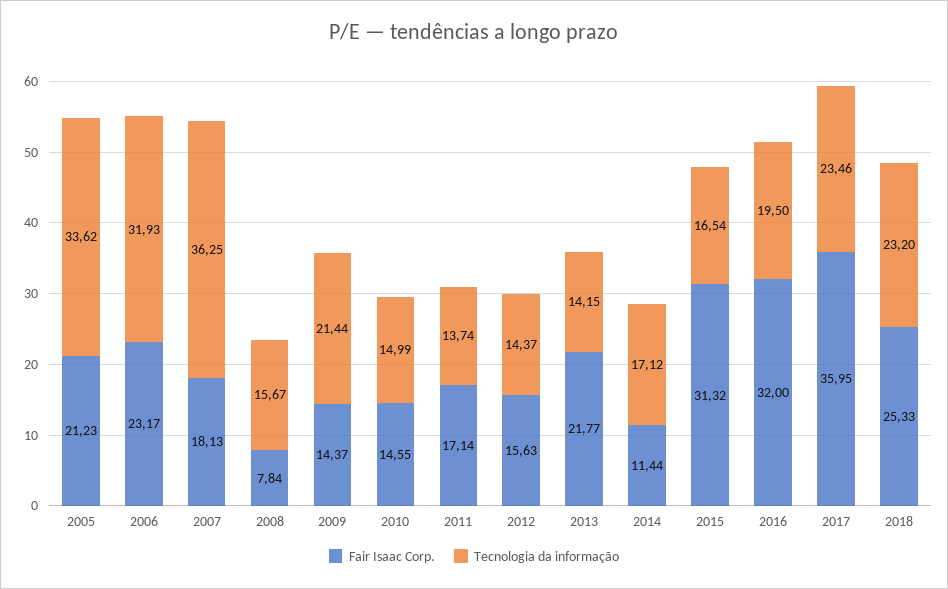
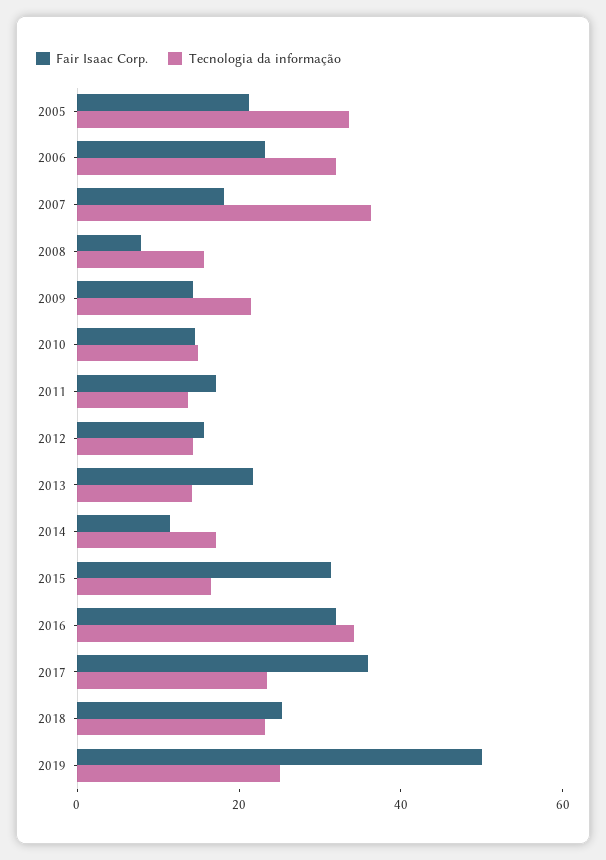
Tecnologia da informação, 2016: 19.5 -> 35
Fair Isaac Corp., 2019: none -> 50
Tecnologia da informação, 2019: none -> 25

